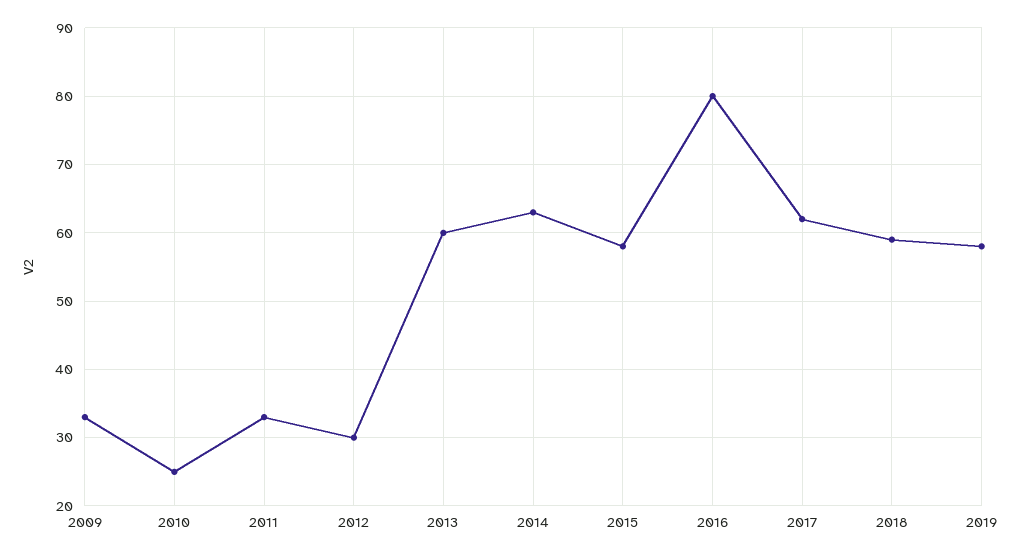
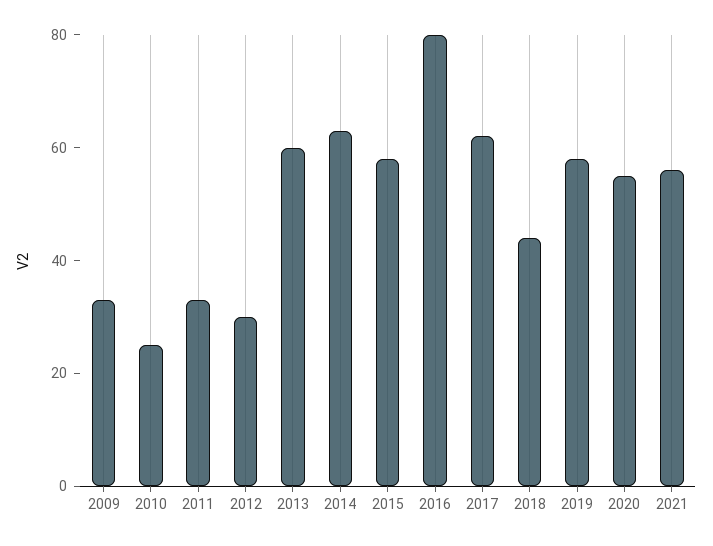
2018: 59 -> 45
2020: none -> 55
2021: none -> 55

